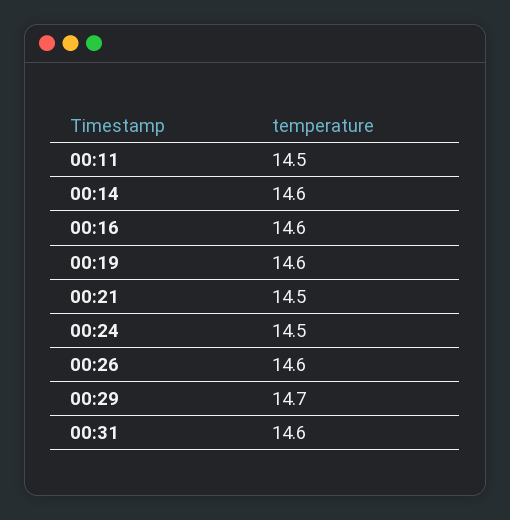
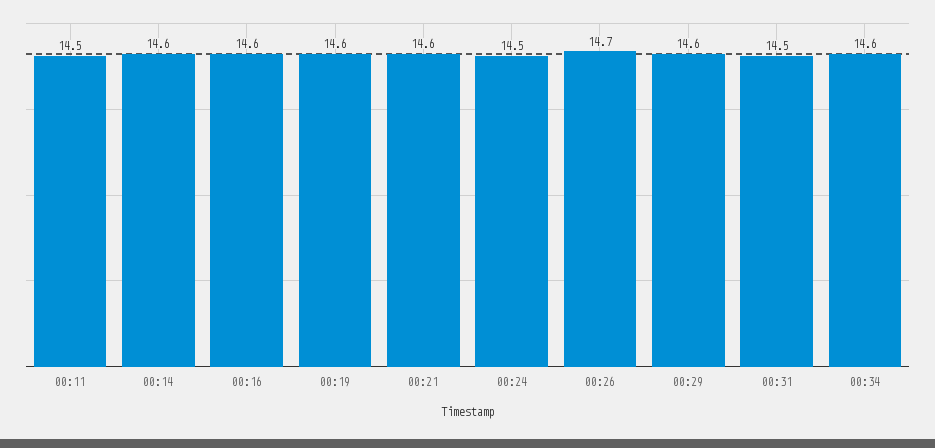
00:21: 14.5 -> 14.6
00:26: 14.6 -> 14.7
00:29: 14.7 -> 14.6
00:31: 14.6 -> 14.5
00:34: none -> 14.6

